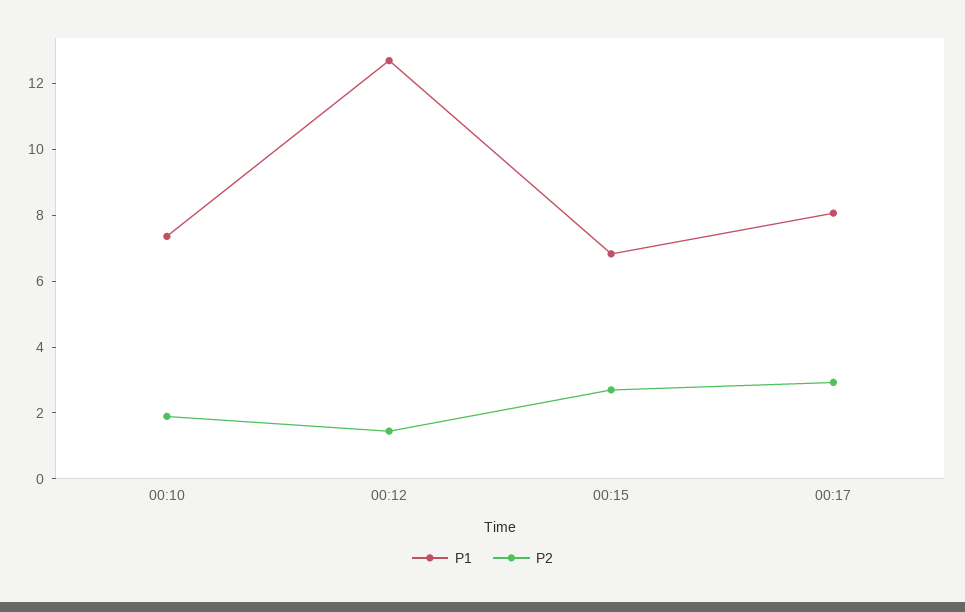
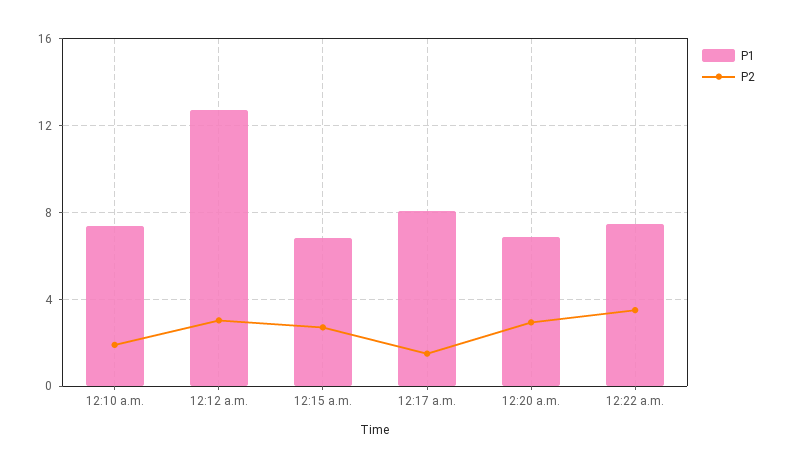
P2, 00:12: 1.5 -> 3
P2, 00:17: 3 -> 1.5
P1, 12:20 a.m.: none -> 7
P2, 12:20 a.m.: none -> 3
P1, 12:22 a.m.: none -> 7.5
P2, 12:22 a.m.: none -> 3.5

